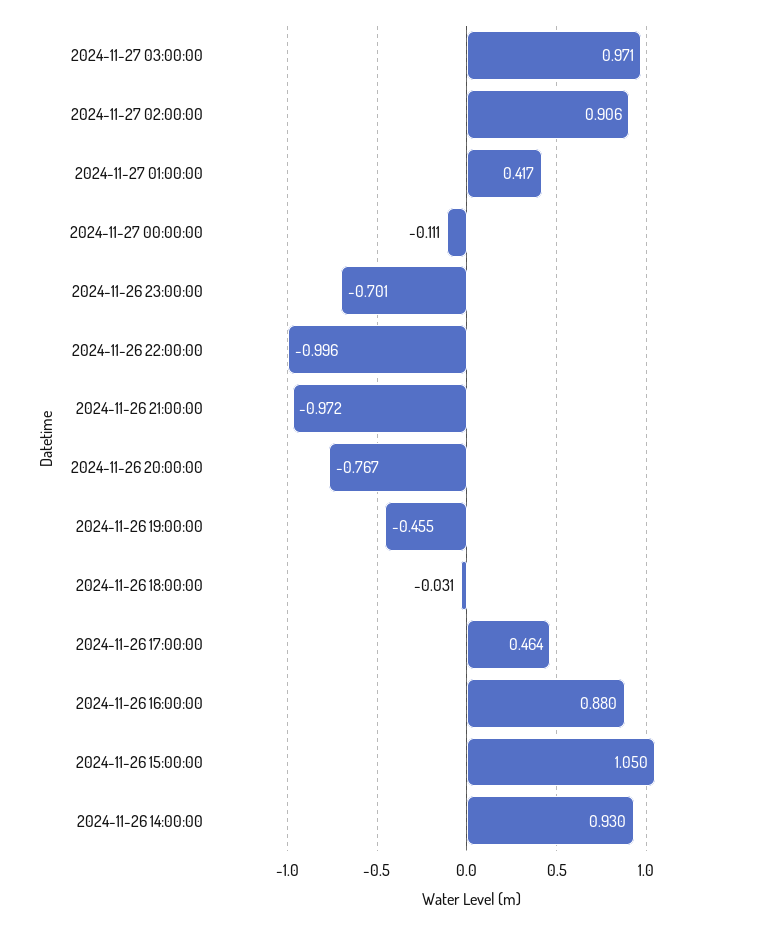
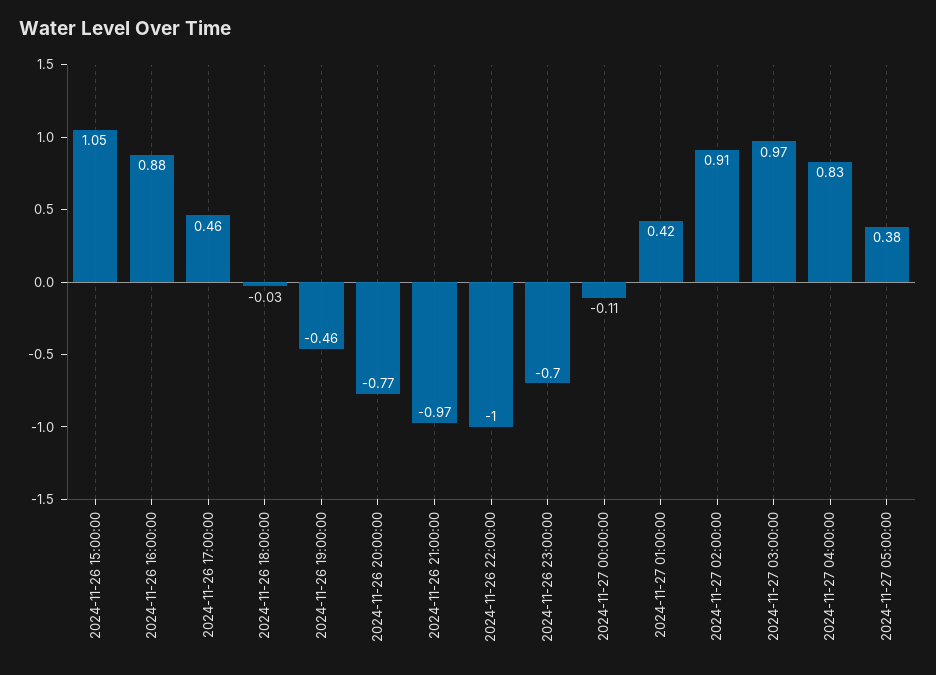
2024-11-26 14:00:00: 0.93 -> none
2024-11-27 04:00:00: none -> 0.83
2024-11-27 05:00:00: none -> 0.38

